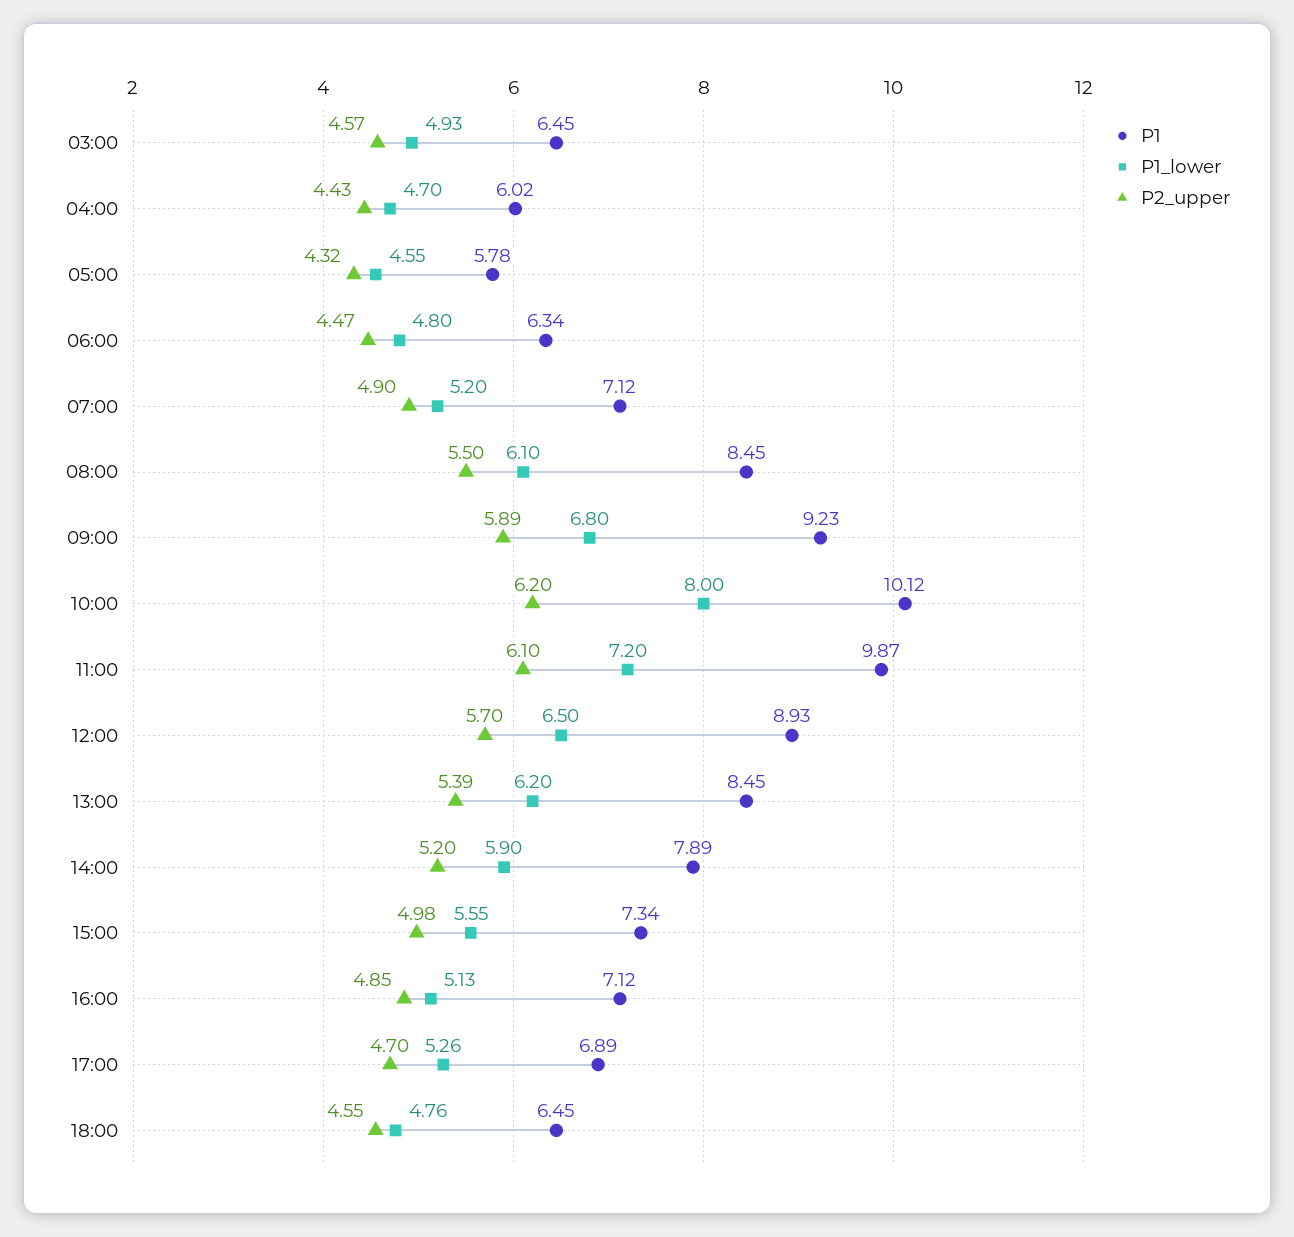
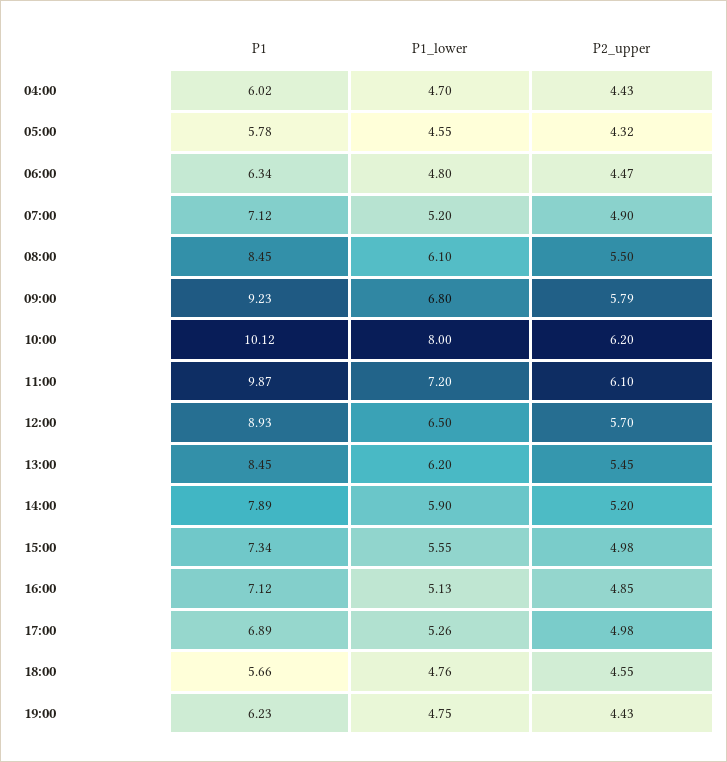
P1, 03:00: 6.45 -> none
P1_lower, 03:00: 4.93 -> none
P2_upper, 03:00: 4.57 -> none
P2_upper, 09:00: 5.89 -> 5.79
P2_upper, 13:00: 5.39 -> 5.45
P2_upper, 17:00: 4.7 -> 4.98
P1, 18:00: 6.45 -> 5.66
P1, 19:00: none -> 6.23
P1_lower, 19:00: none -> 4.75
P2_upper, 19:00: none -> 4.43

